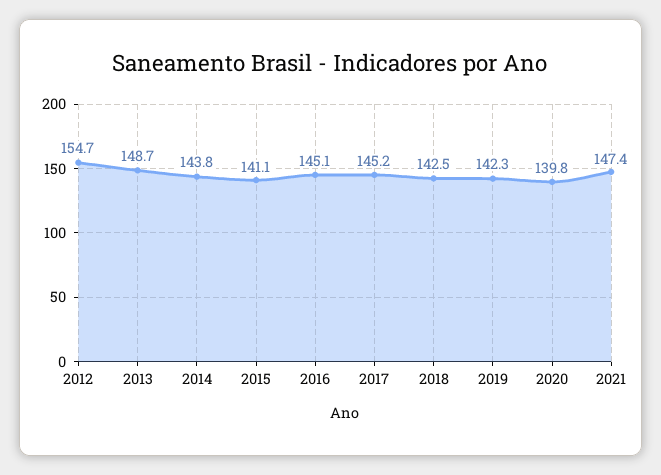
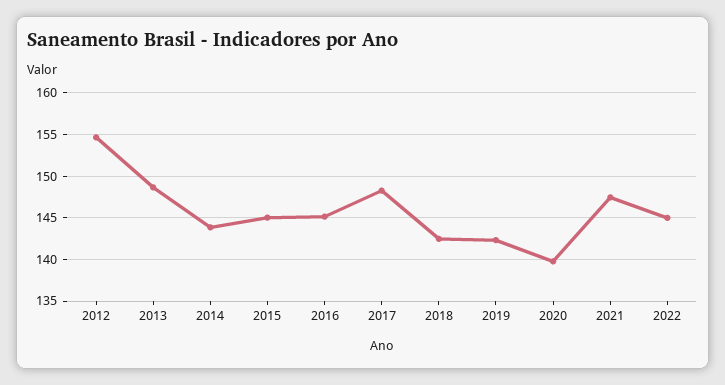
2015: 141.1 -> 145
2017: 145.2 -> 148
2022: none -> 145

